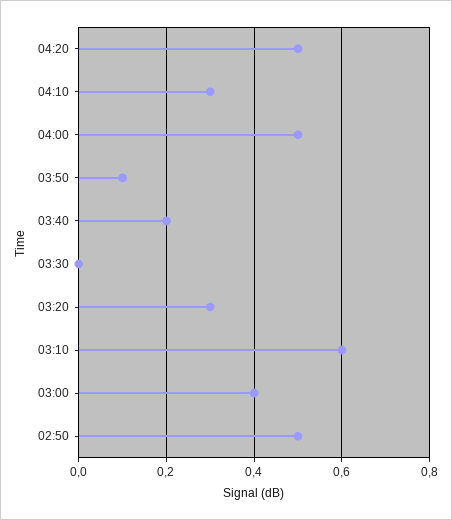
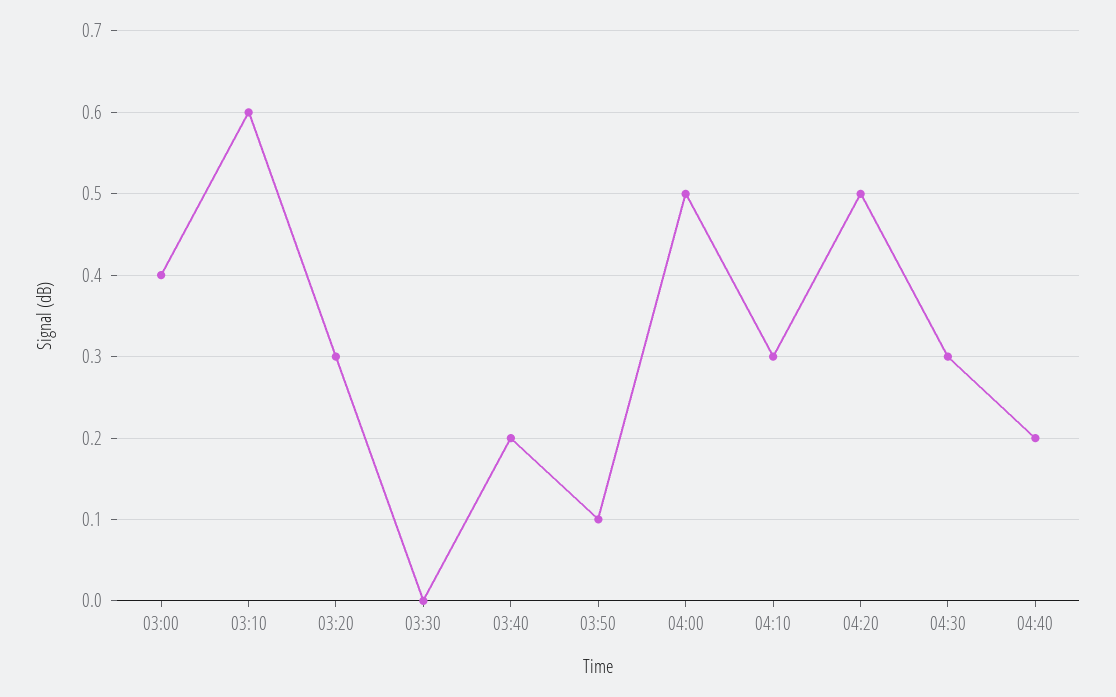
02:50: 0.5 -> none
04:30: none -> 0.3
04:40: none -> 0.2

